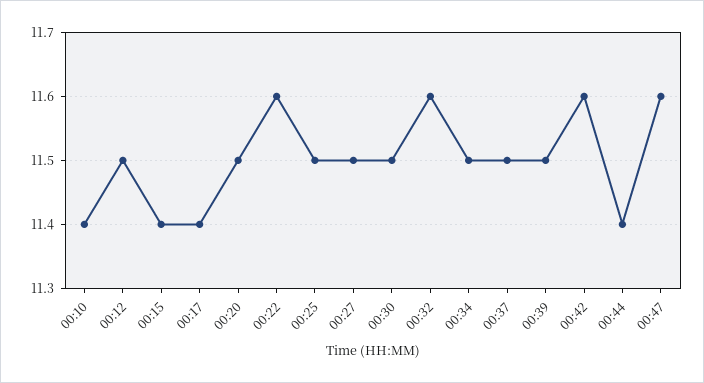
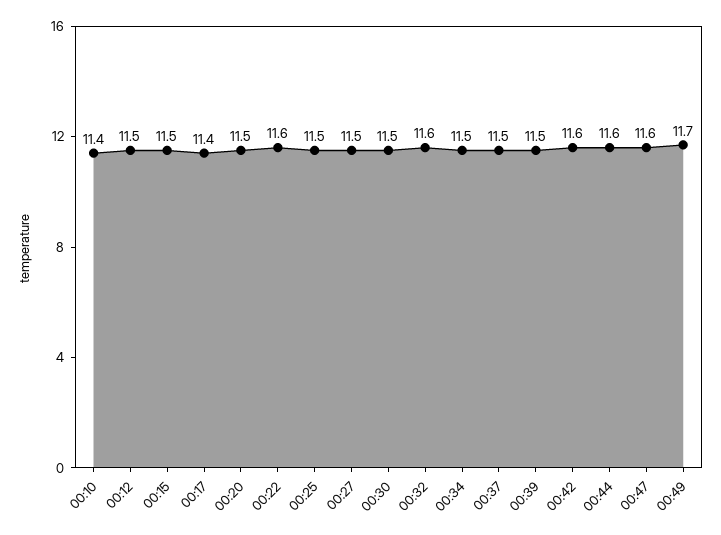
00:15: 11.4 -> 11.5
00:44: 11.4 -> 11.6
00:49: none -> 11.7

